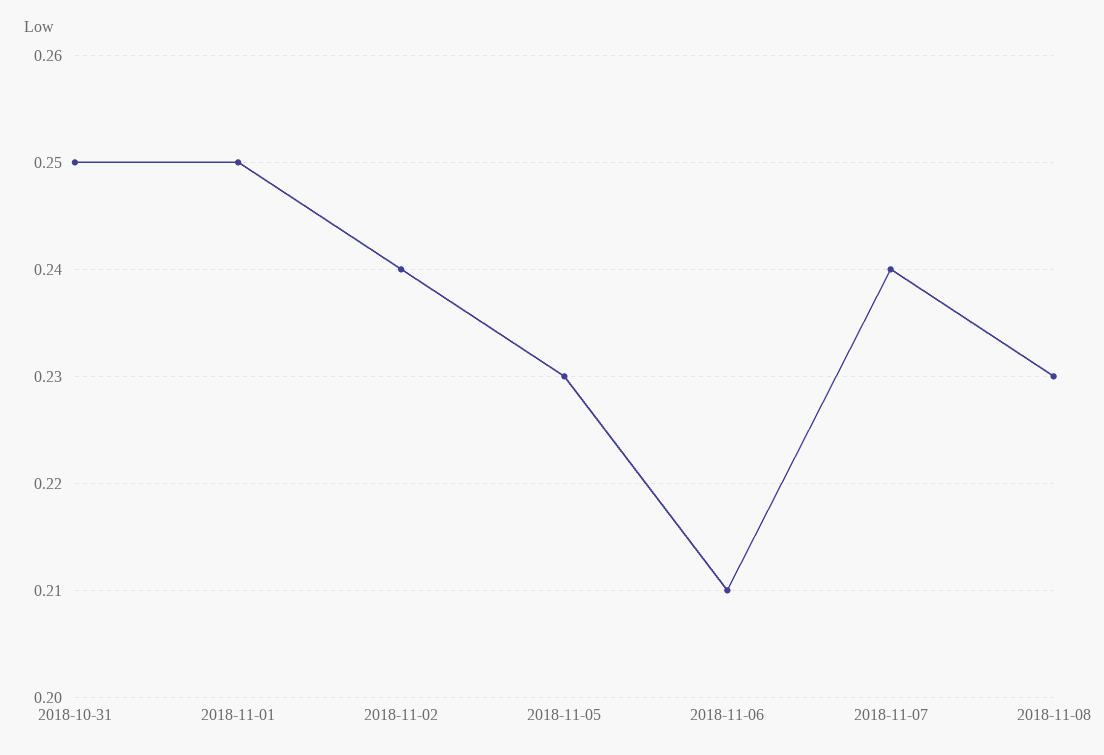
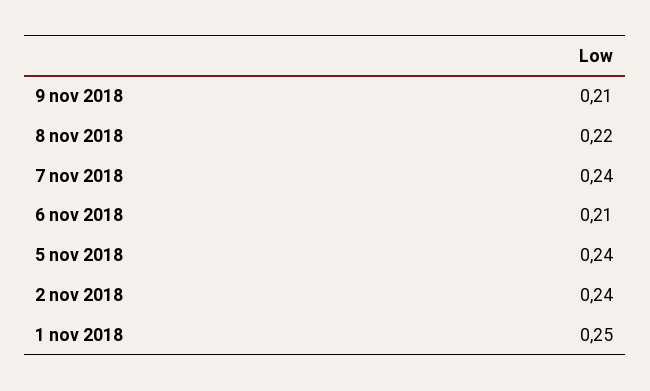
2018-10-31: 0.25 -> none
2018-11-05: 0.23 -> 0.24
2018-11-08: 0.23 -> 0.22
9 nov 2018: none -> 0.21

